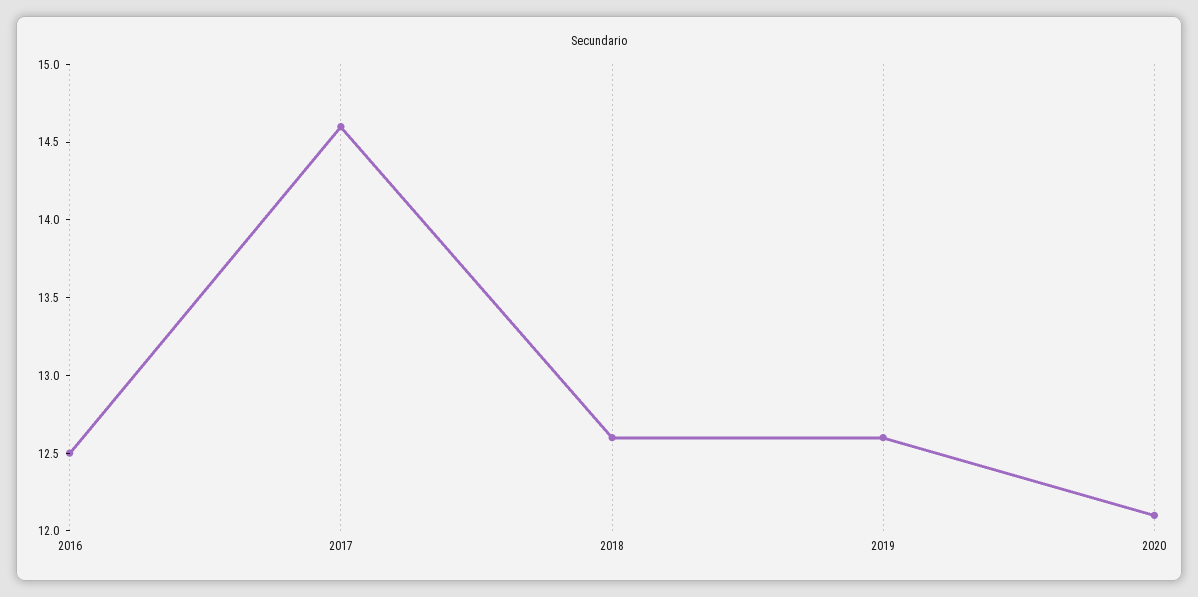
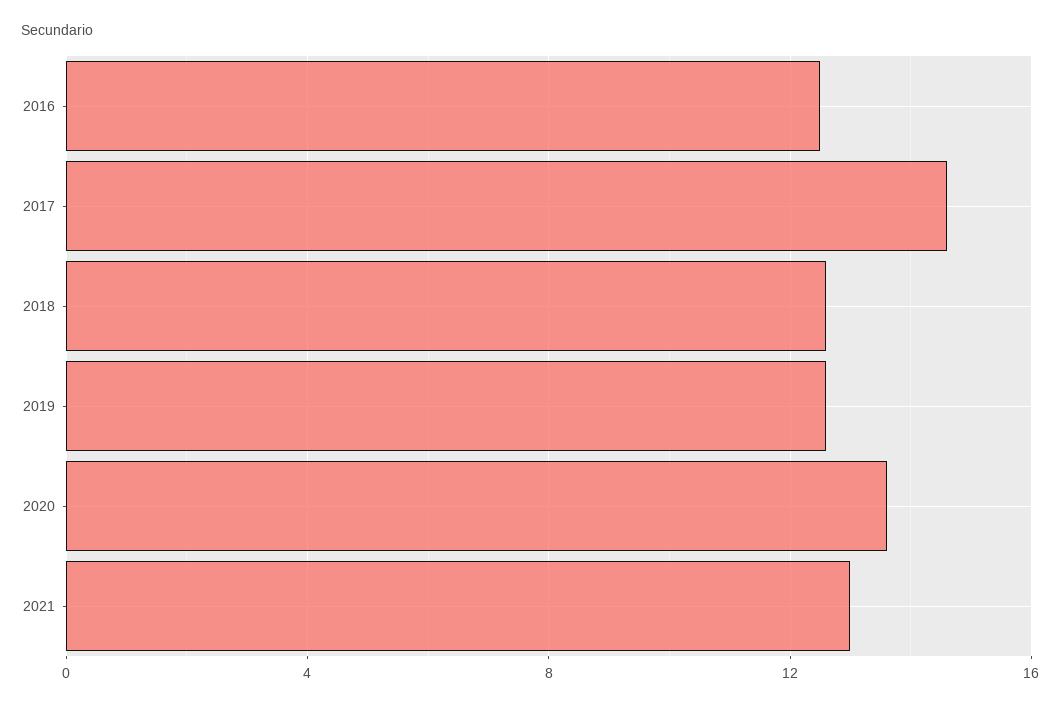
2020: 12.1 -> 13.5
2021: none -> 13

